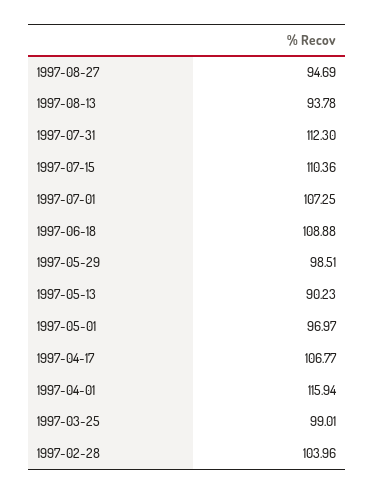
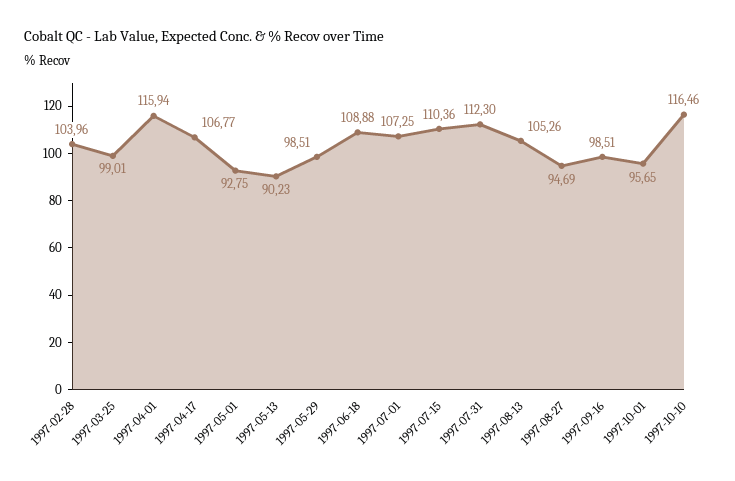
1997-08-13: 93.78 -> 105.26
1997-05-01: 96.97 -> 92.75
1997-09-16: none -> 98.51
1997-10-01: none -> 95.65
1997-10-10: none -> 116.46

